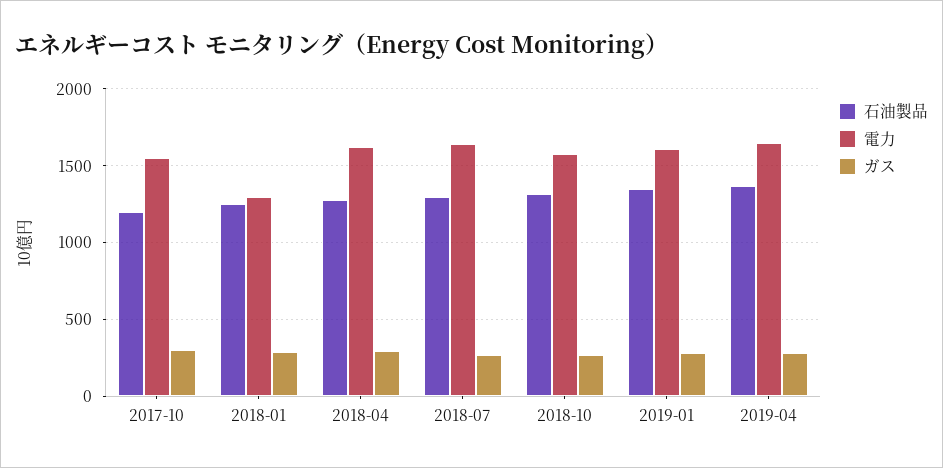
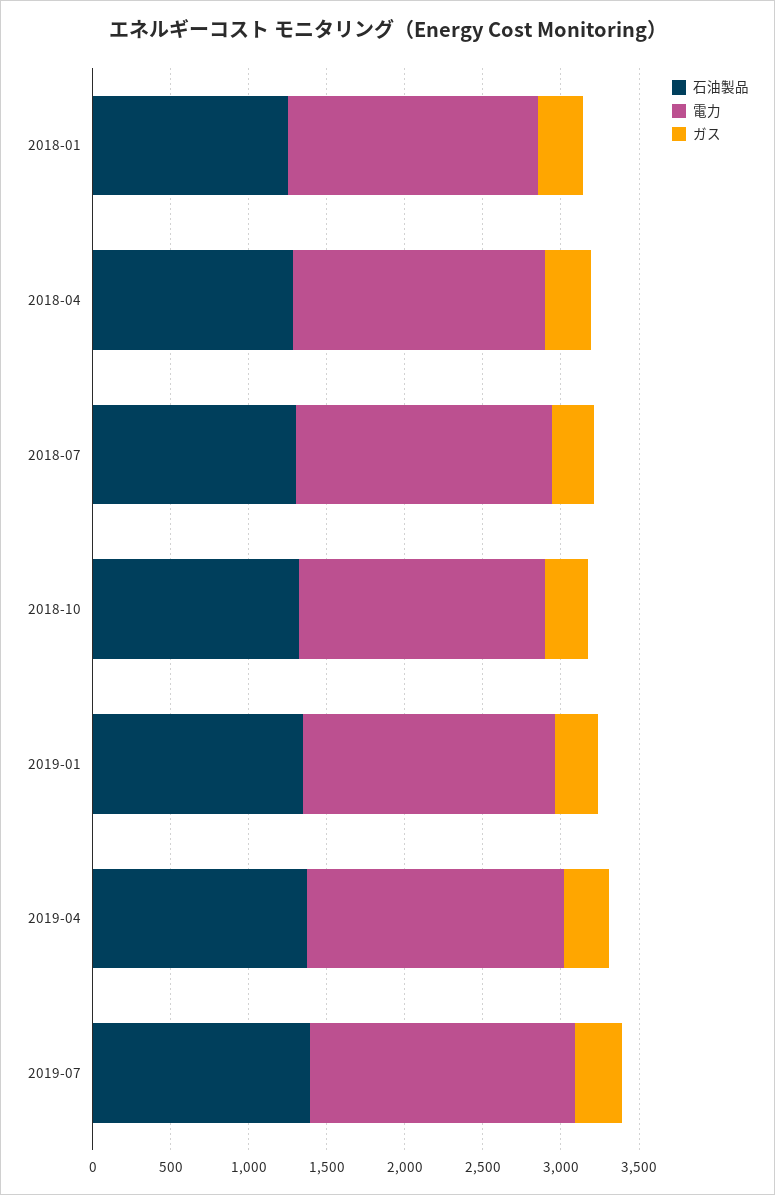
石油製品, 2017-10: 1200 -> none
電力, 2017-10: 1550 -> none
ガス, 2017-10: 300 -> none
電力, 2018-01: 1300 -> 1600
石油製品, 2019-07: none -> 1400
電力, 2019-07: none -> 1700
ガス, 2019-07: none -> 300

